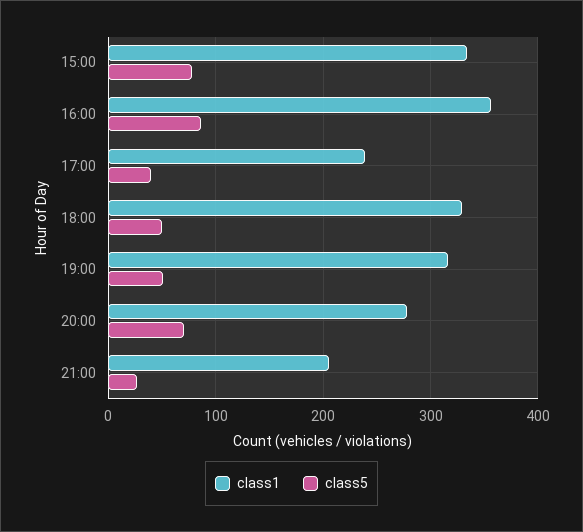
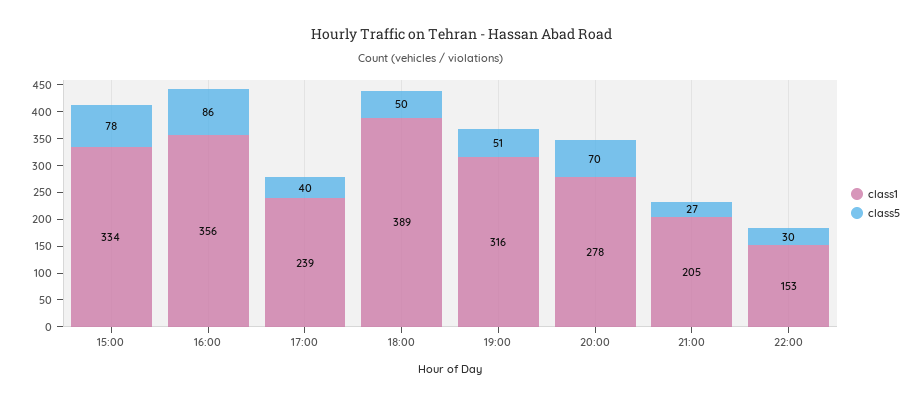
class1, 18:00: 330 -> 389
class1, 22:00: none -> 153
class5, 22:00: none -> 30

